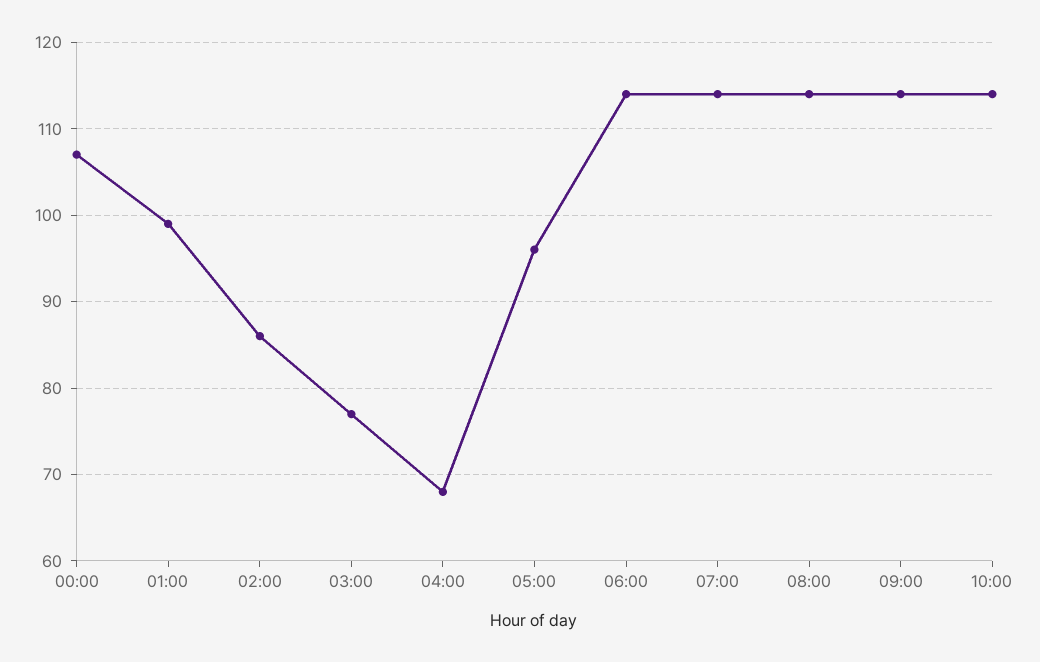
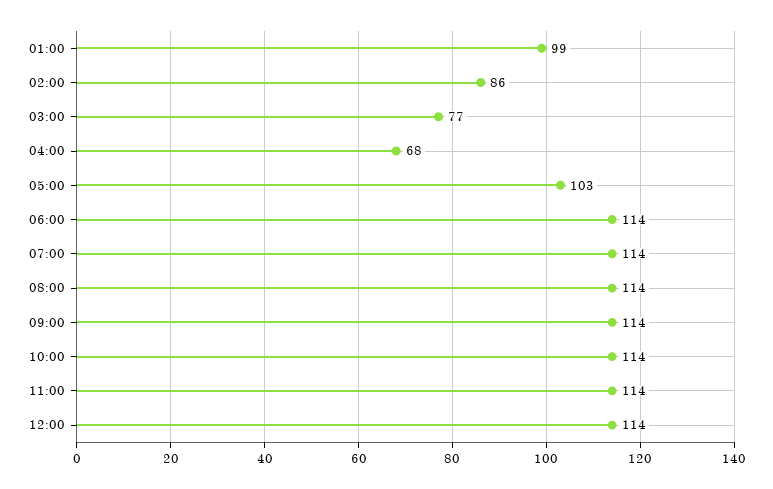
00:00: 107 -> none
05:00: 96 -> 103
11:00: none -> 114
12:00: none -> 114

